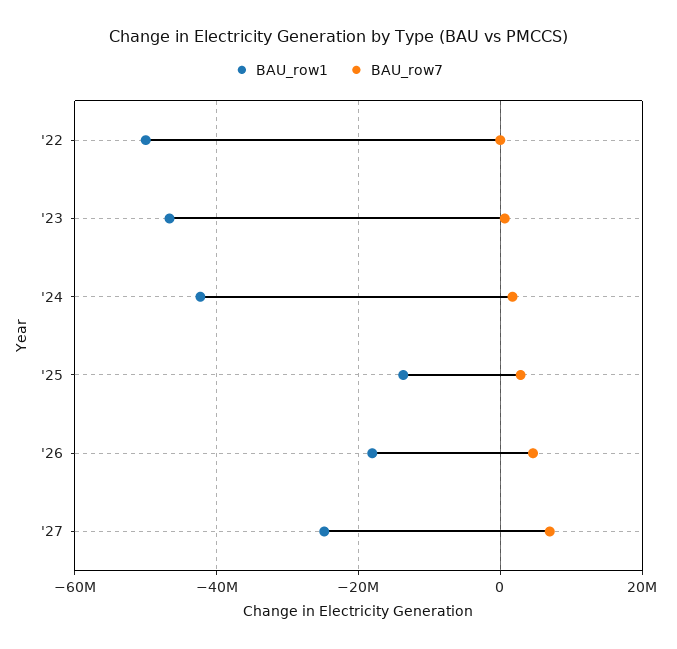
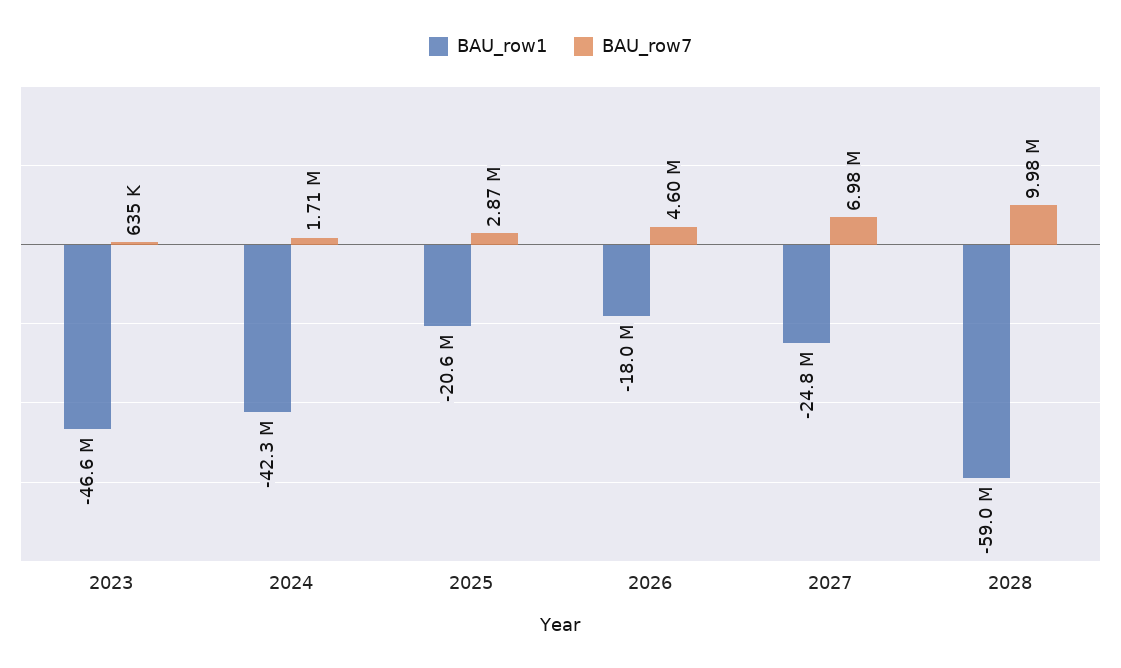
BAU_row1, '22: -50000000 -> none
BAU_row7, '22: 0 -> none
BAU_row1, '25: -14000000 -> -20600000
BAU_row1, 2028: none -> -59000000
BAU_row7, 2028: none -> 9980000

